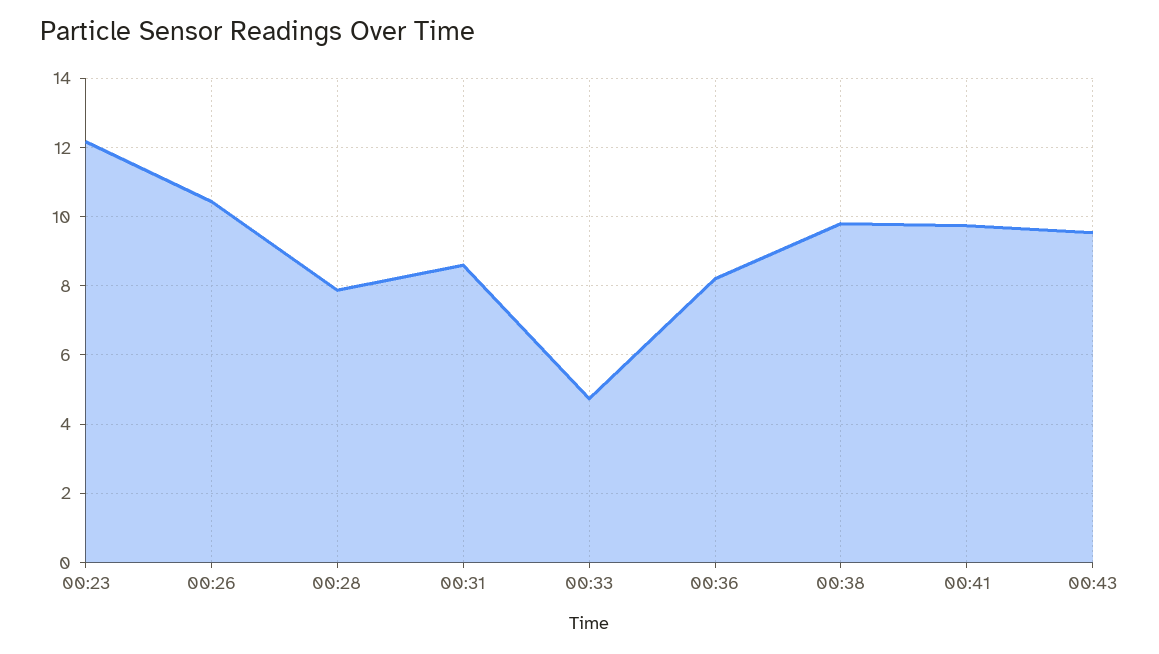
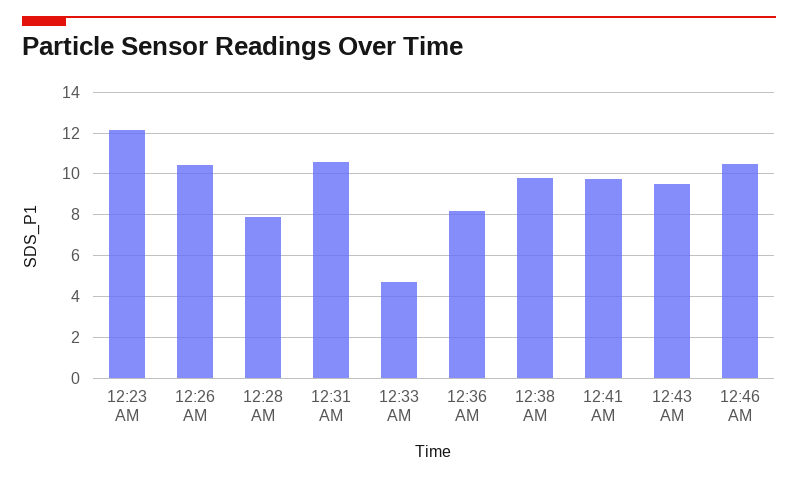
00:31: 8.6 -> 10.5
12:46 AM: none -> 10.5

